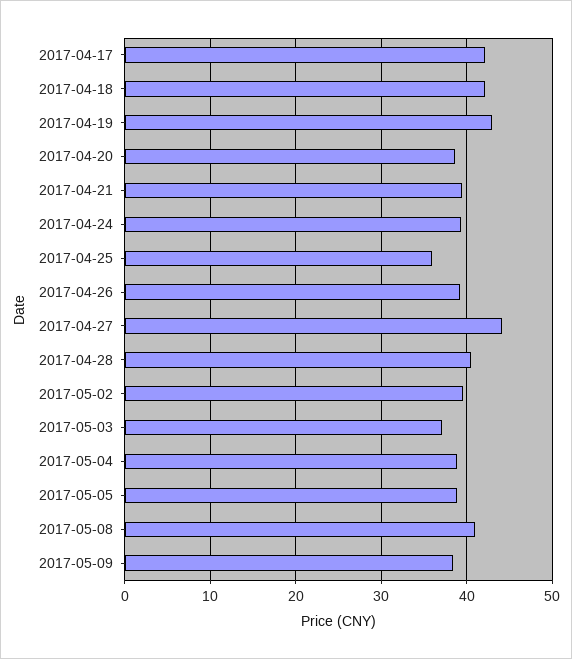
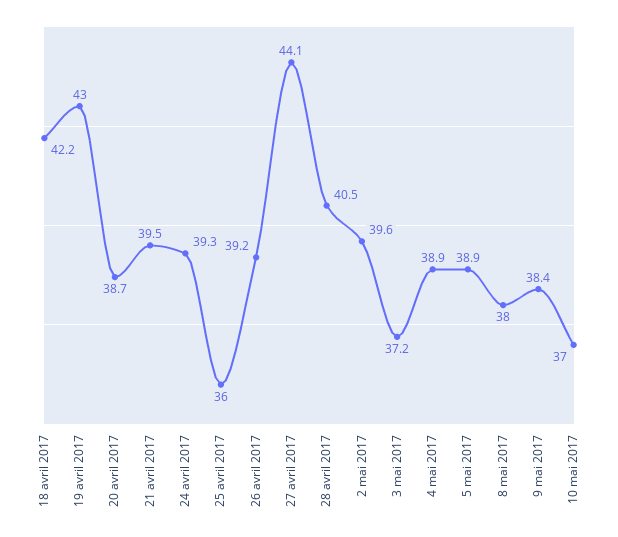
2017-04-17: 42 -> none
2017-05-08: 41 -> 38
10 mai 2017: none -> 37

